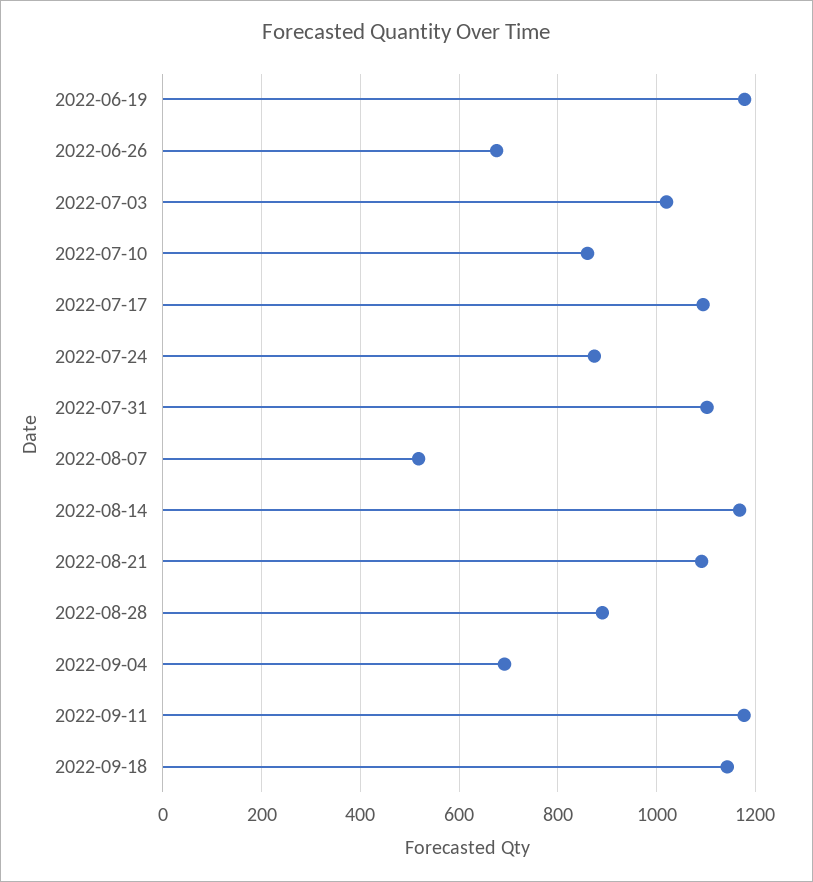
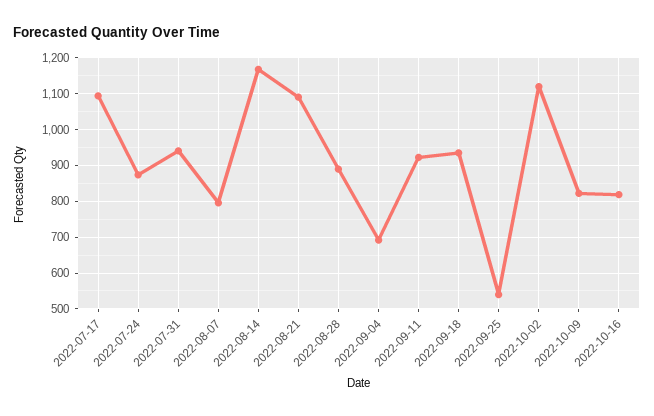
2022-06-19: 1180 -> none
2022-06-26: 680 -> none
2022-07-03: 1020 -> none
2022-07-10: 860 -> none
2022-07-31: 1100 -> 940
2022-08-07: 520 -> 800
2022-09-11: 1180 -> 920
2022-09-18: 1140 -> 940
2022-09-25: none -> 540
2022-10-02: none -> 1120
2022-10-09: none -> 820
2022-10-16: none -> 820

